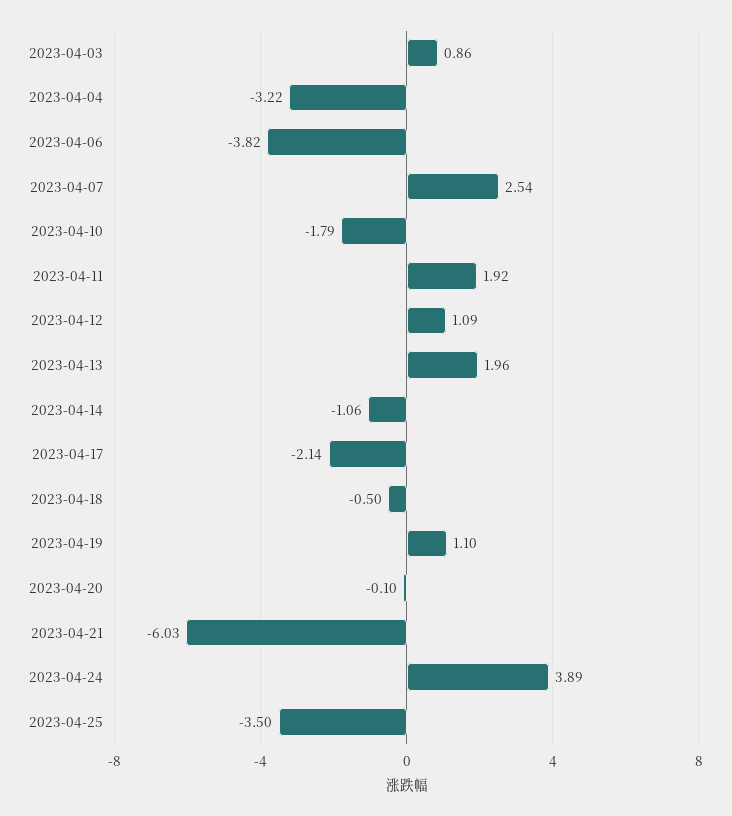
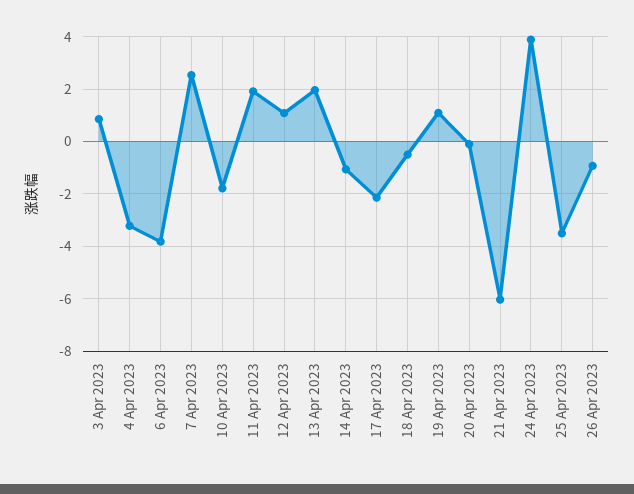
26 Apr 2023: none -> -1

